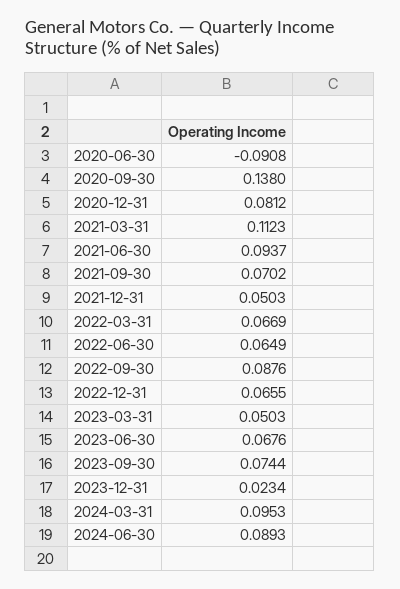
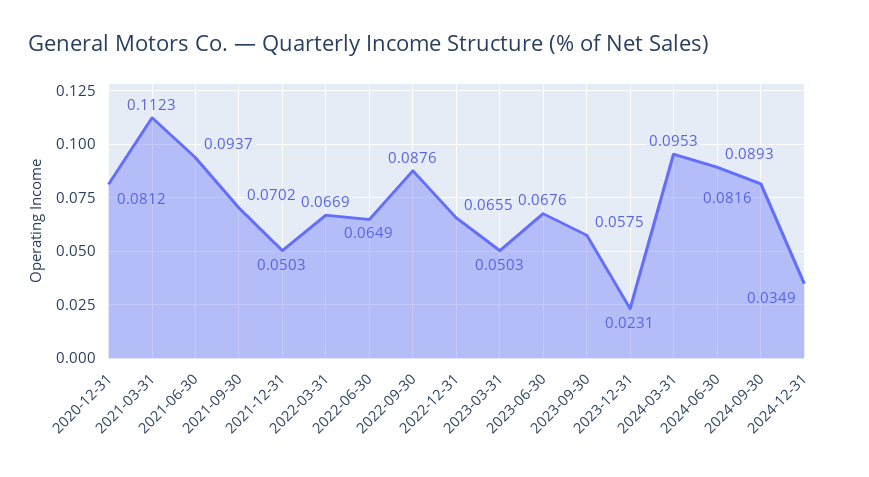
2020-06-30: -0.0908 -> none
2020-09-30: 0.138 -> none
2023-09-30: 0.0744 -> 0.0575
2023-12-31: 0.0234 -> 0.0231
2024-09-30: none -> 0.0816
2024-12-31: none -> 0.0349

